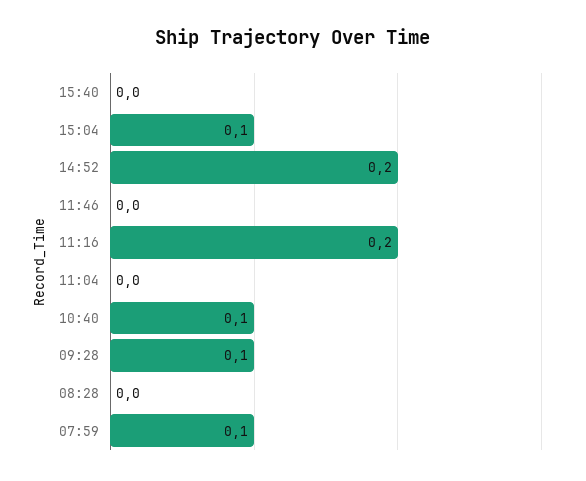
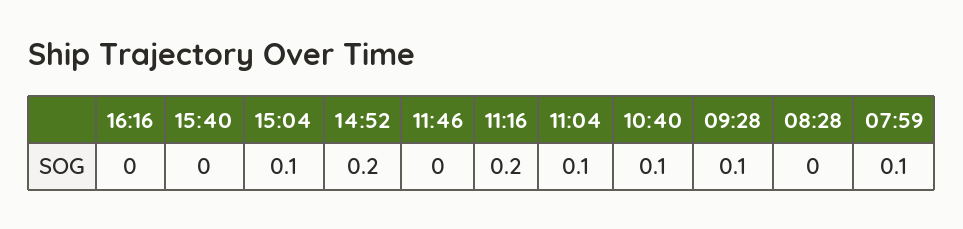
11:04: 0 -> 0.1
16:16: none -> 0

